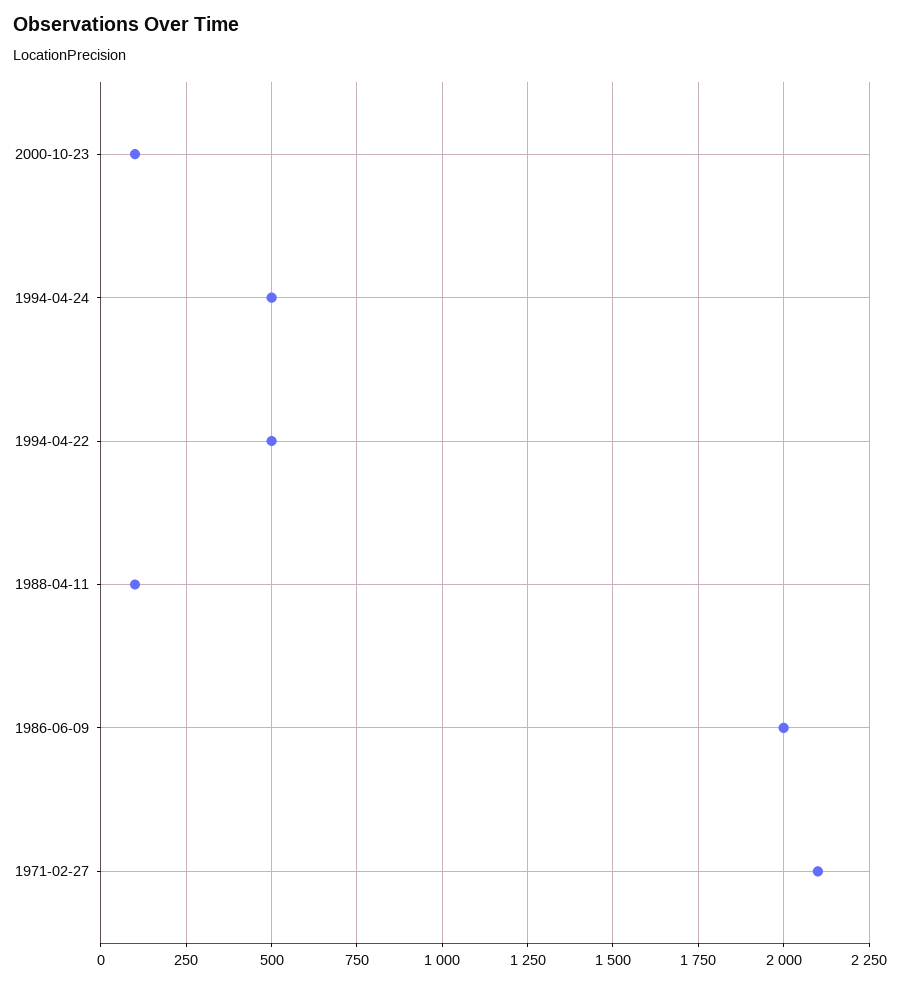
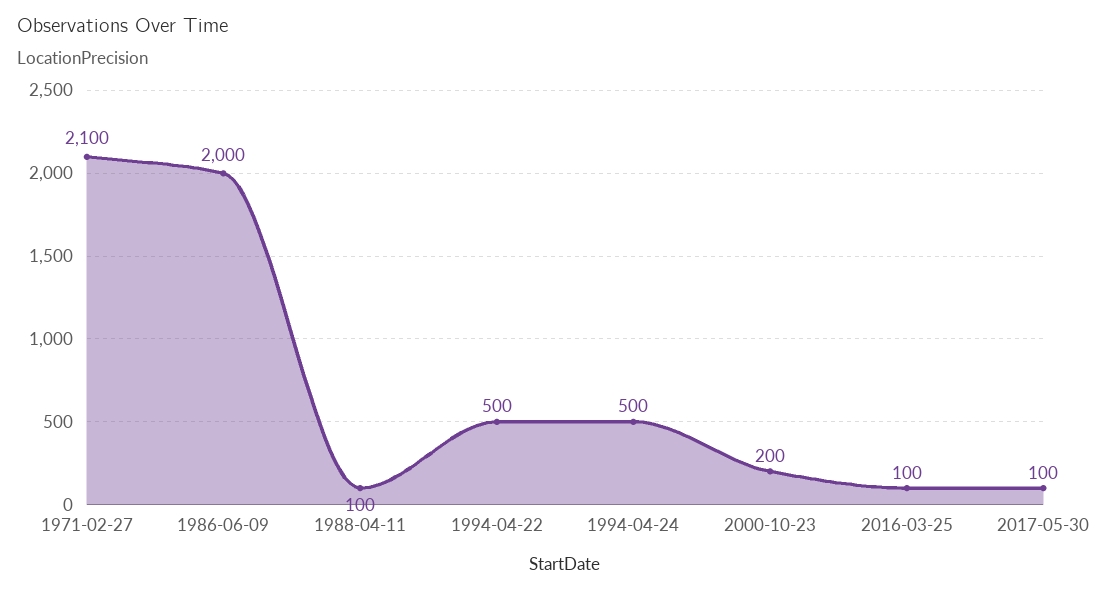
2000-10-23: 100 -> 200
2016-03-25: none -> 100
2017-05-30: none -> 100

